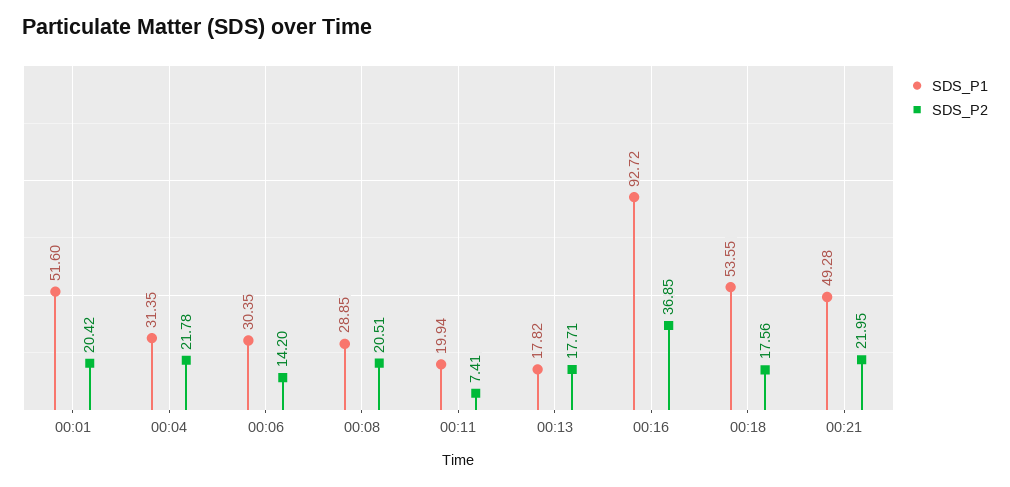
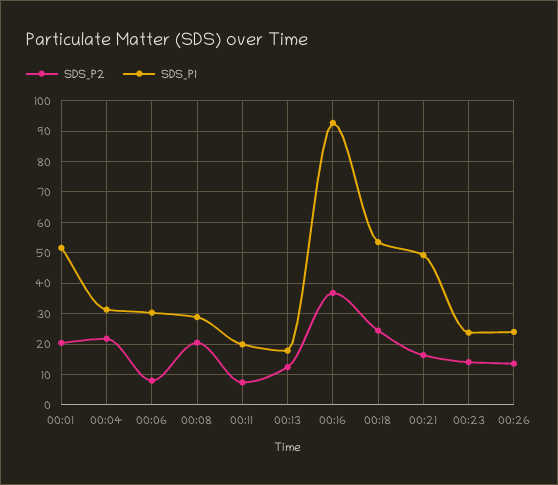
SDS_P2, 00:06: 14.2 -> 8
SDS_P2, 00:13: 17.71 -> 12
SDS_P2, 00:18: 17.56 -> 24
SDS_P2, 00:21: 21.95 -> 16
SDS_P2, 00:23: none -> 14
SDS_P1, 00:23: none -> 24
SDS_P2, 00:26: none -> 14
SDS_P1, 00:26: none -> 24

